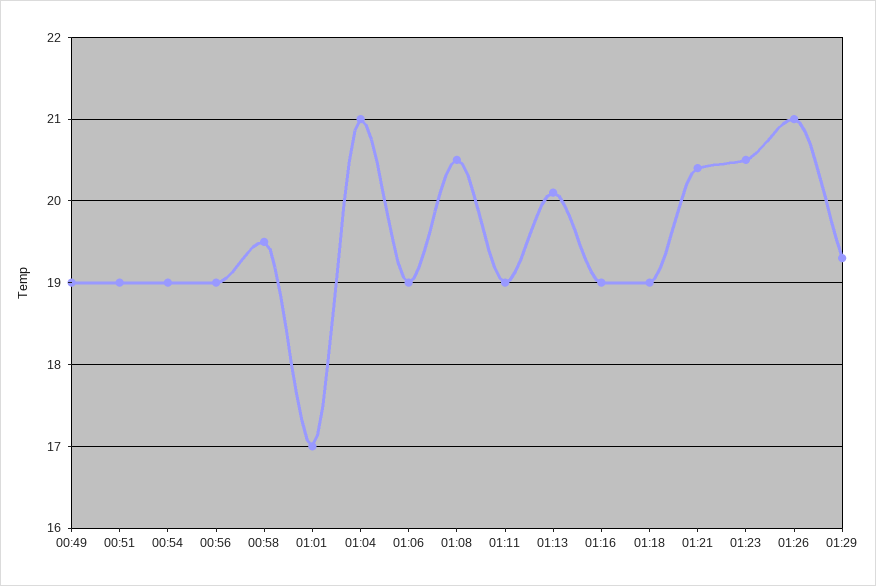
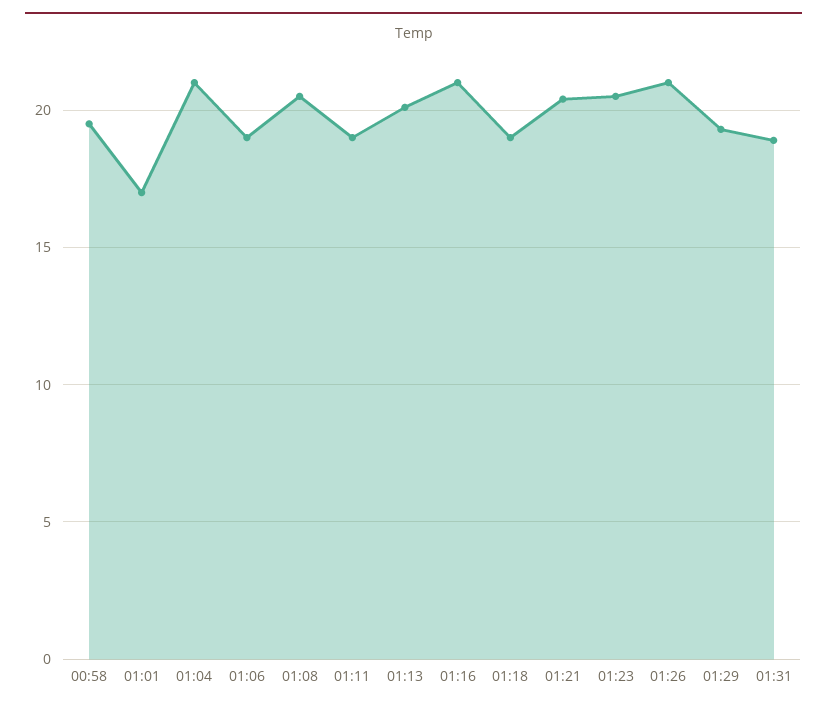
00:49: 19 -> none
00:51: 19 -> none
00:54: 19 -> none
00:56: 19 -> none
01:16: 19 -> 21
01:31: none -> 19

